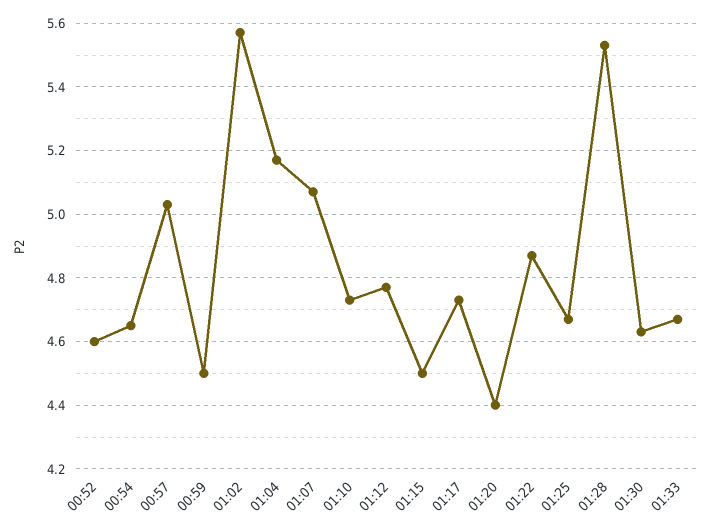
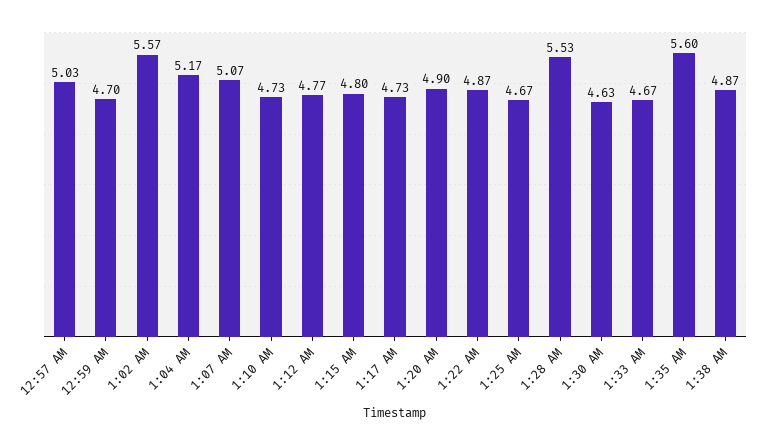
00:52: 4.6 -> none
00:54: 4.65 -> none
00:59: 4.5 -> 4.7
01:15: 4.5 -> 4.8
01:20: 4.4 -> 4.9
1:35 AM: none -> 5.6
1:38 AM: none -> 4.87

